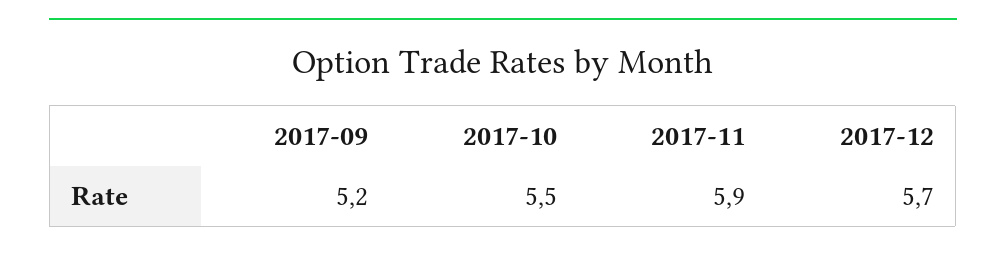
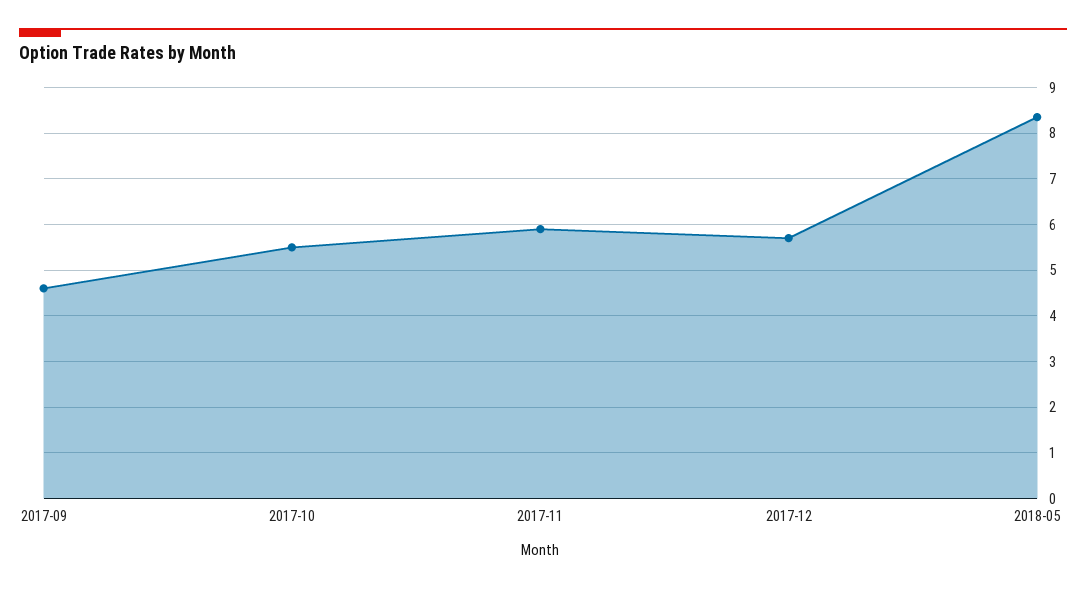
2017-09: 5.2 -> 4.6
2018-05: none -> 8.4

